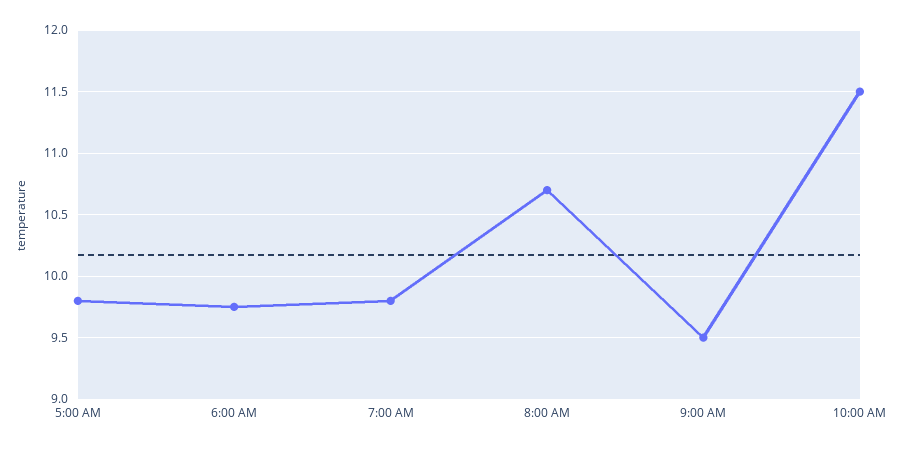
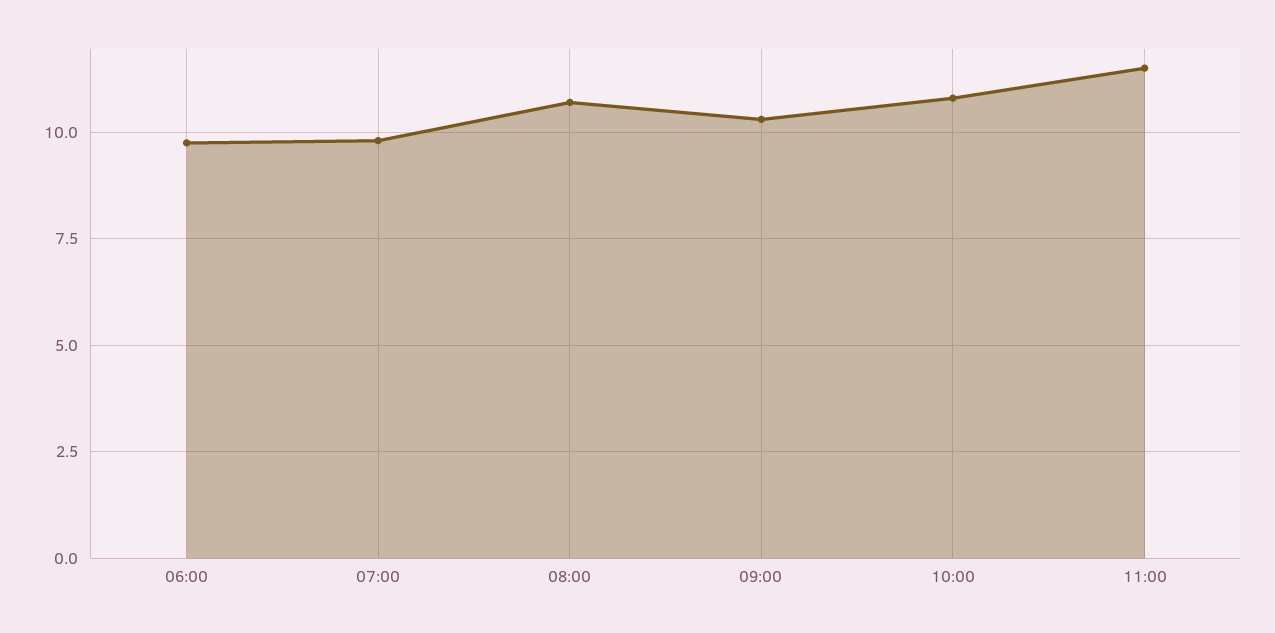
5:00 AM: 9.8 -> none
9:00 AM: 9.5 -> 10.25
10:00 AM: 11.5 -> 10.75
11:00: none -> 11.5

